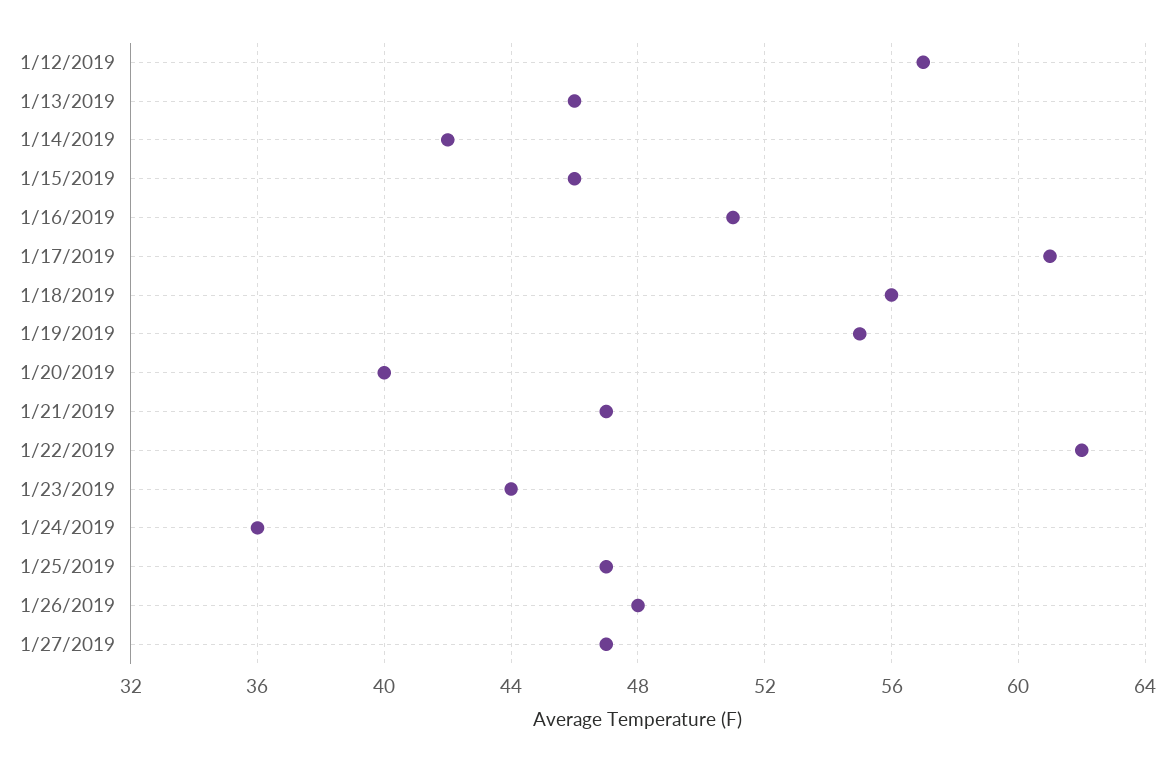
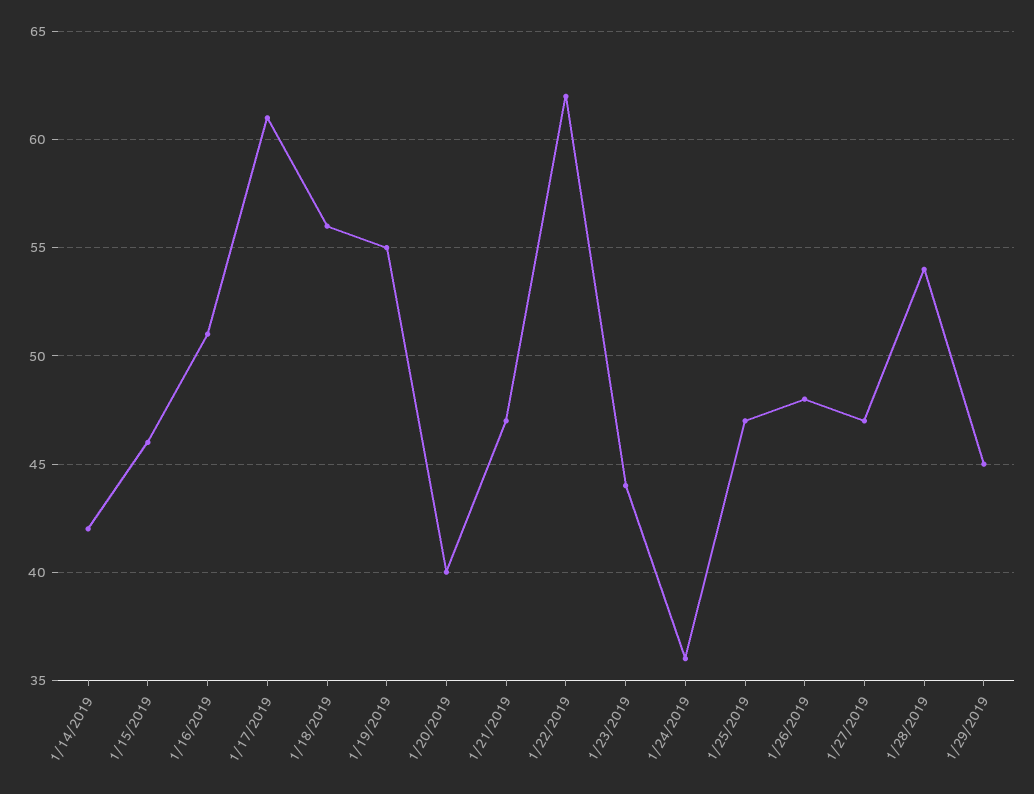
1/12/2019: 57 -> none
1/13/2019: 46 -> none
1/28/2019: none -> 54
1/29/2019: none -> 45

